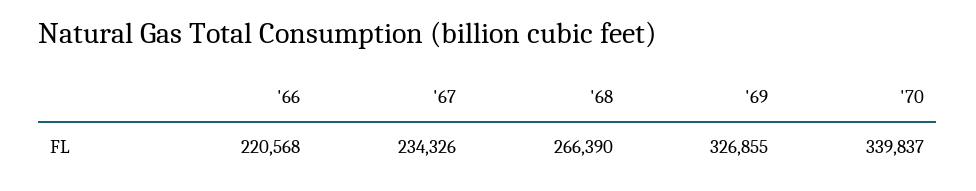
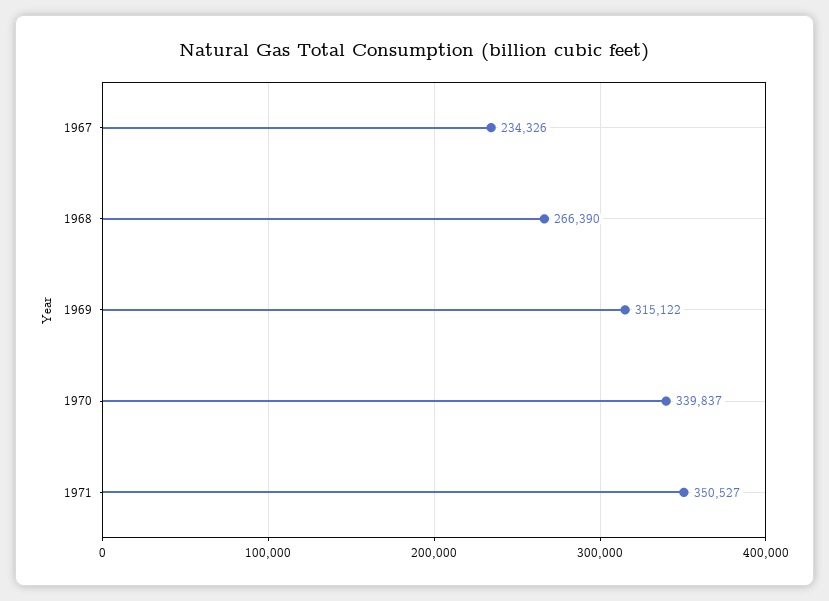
'66: 220568 -> none
'69: 326855 -> 315122
1971: none -> 350527

